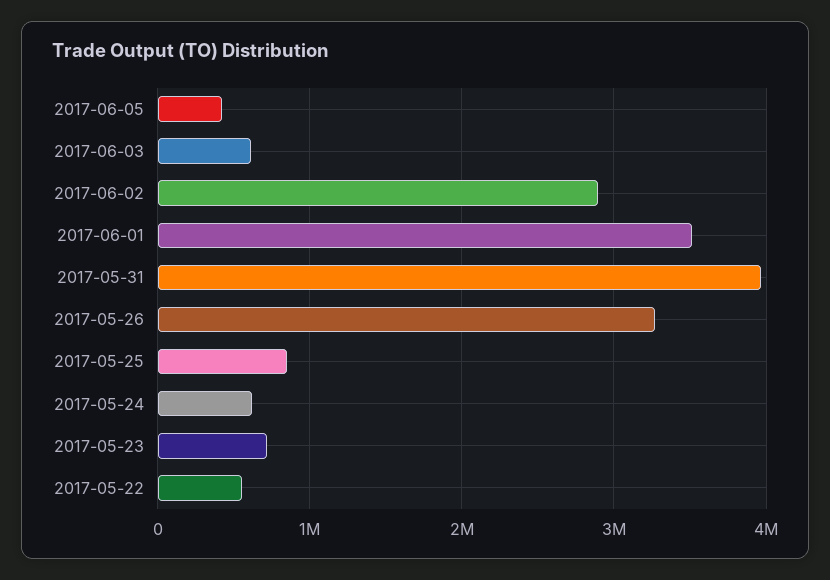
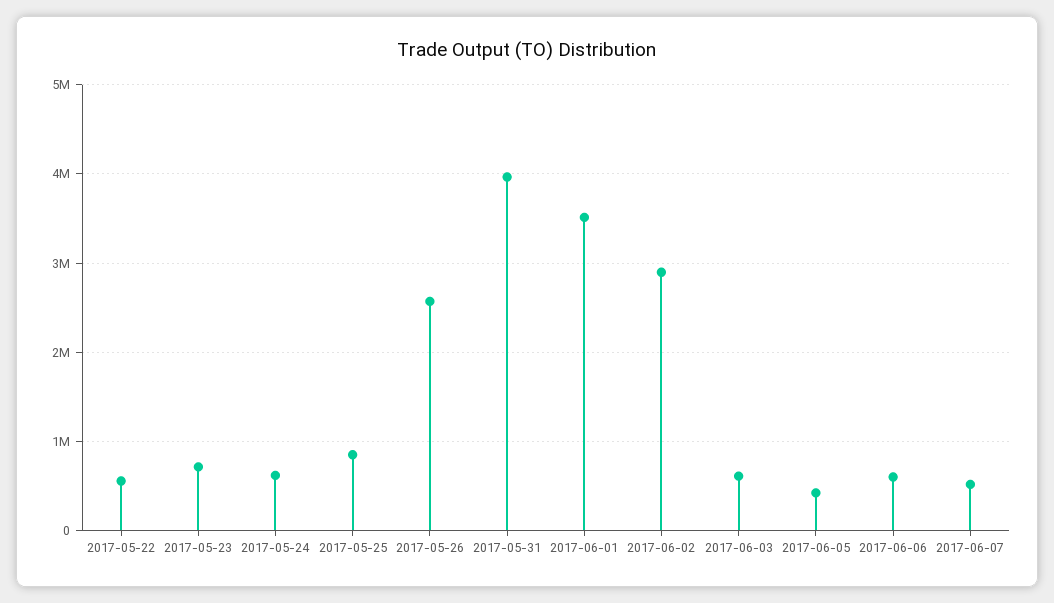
2017-05-26: 3300000 -> 2600000
2017-06-06: none -> 600000
2017-06-07: none -> 500000

